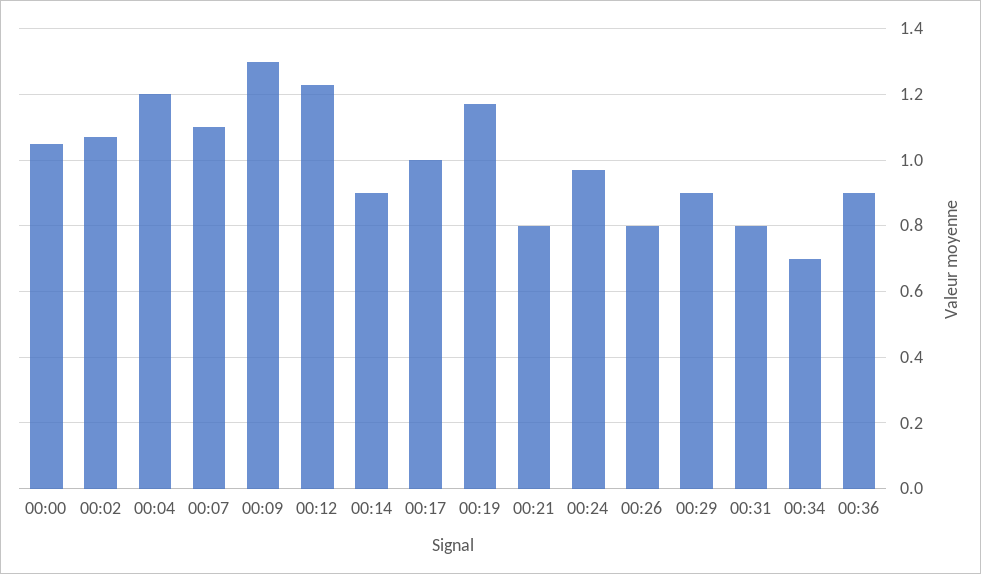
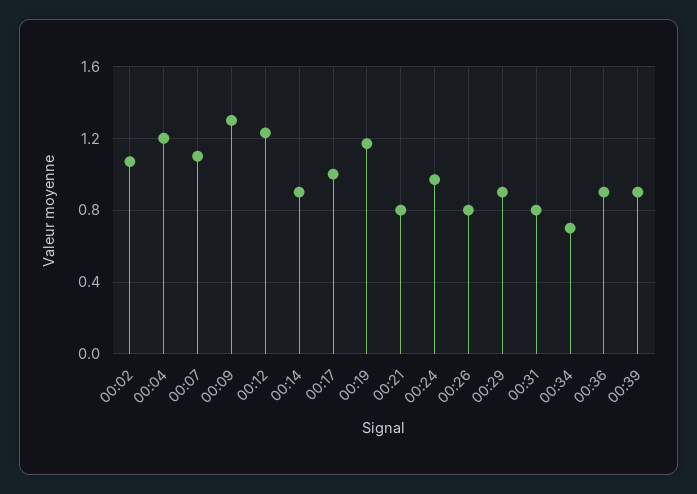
00:00: 1.05 -> none
00:39: none -> 0.9

